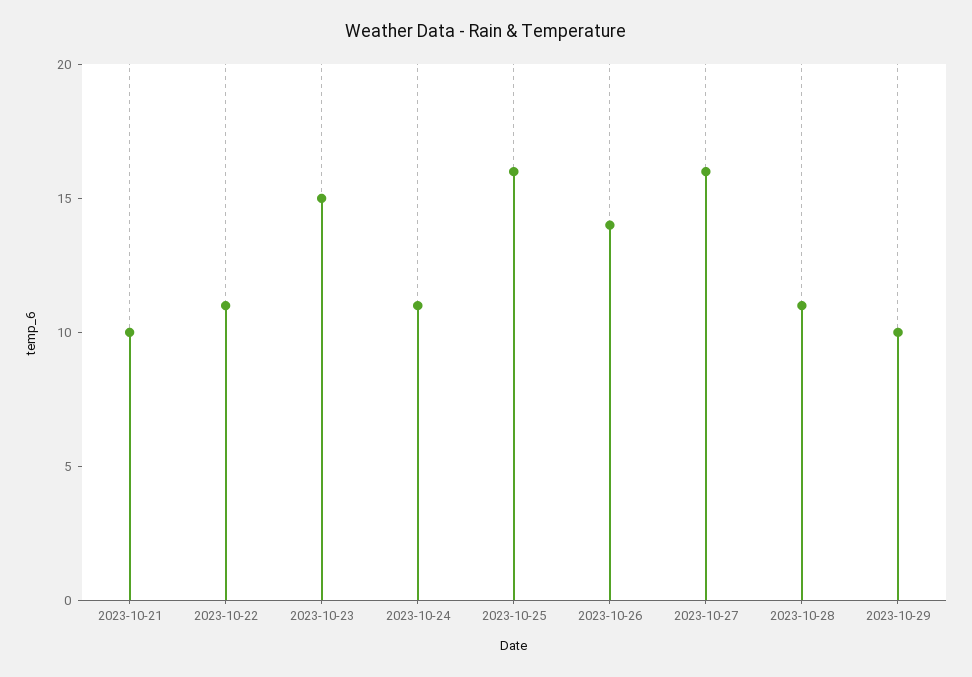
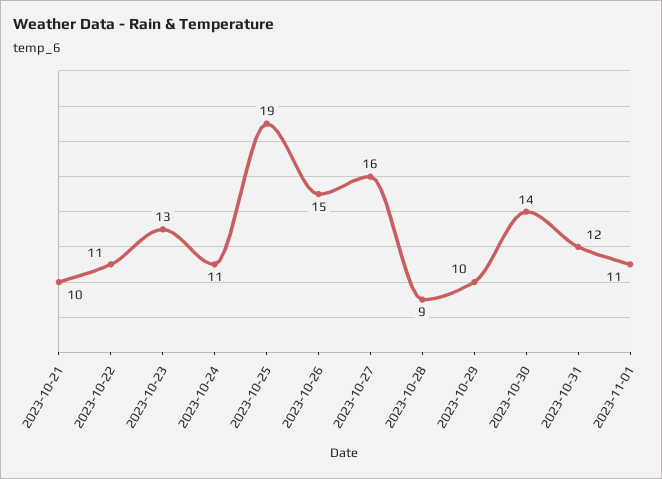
2023-10-23: 15 -> 13
2023-10-25: 16 -> 19
2023-10-26: 14 -> 15
2023-10-28: 11 -> 9
2023-10-30: none -> 14
2023-10-31: none -> 12
2023-11-01: none -> 11

